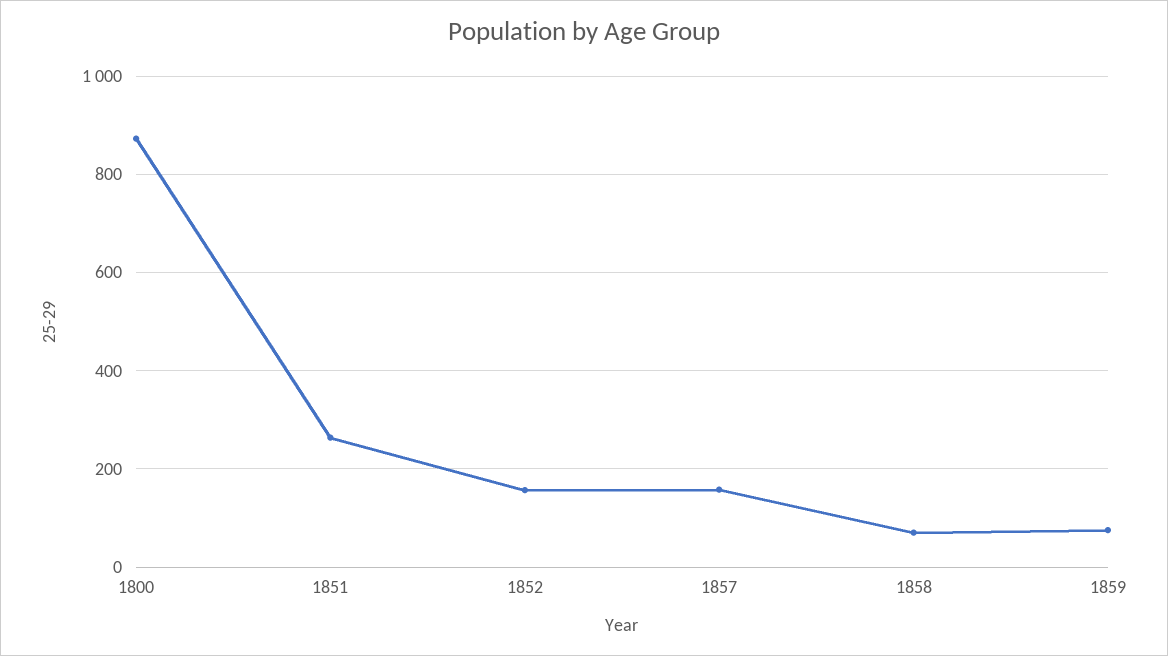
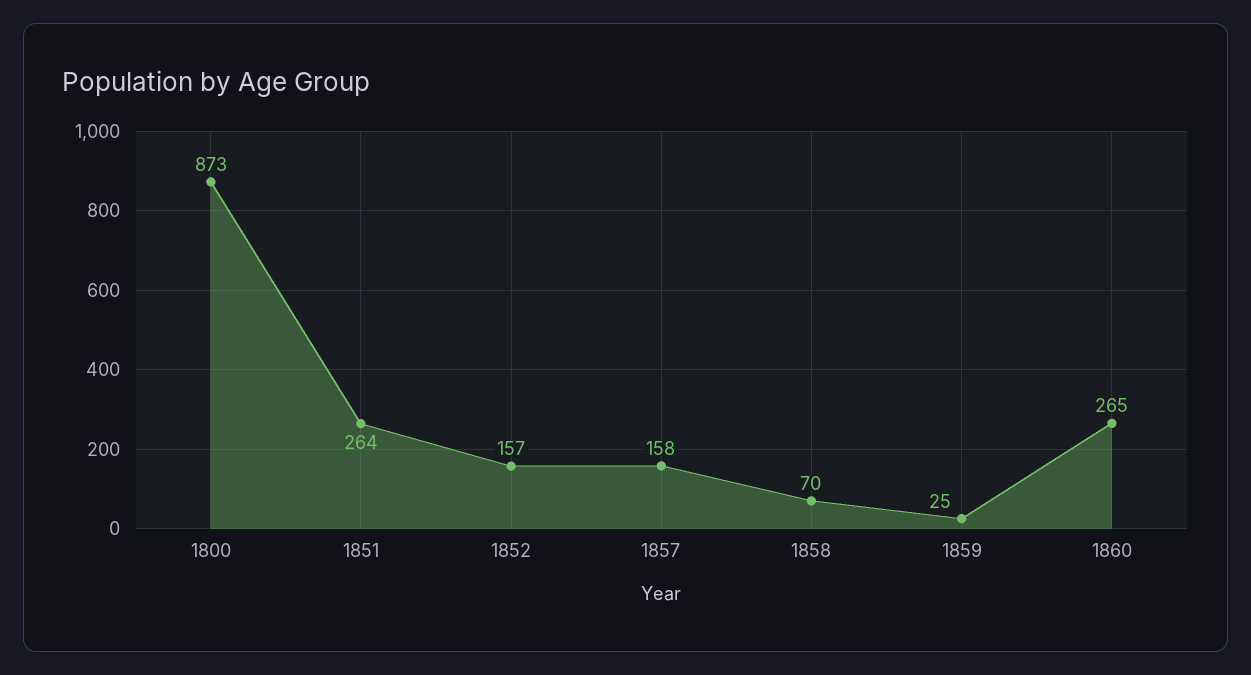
1859: 80 -> 25
1860: none -> 265

